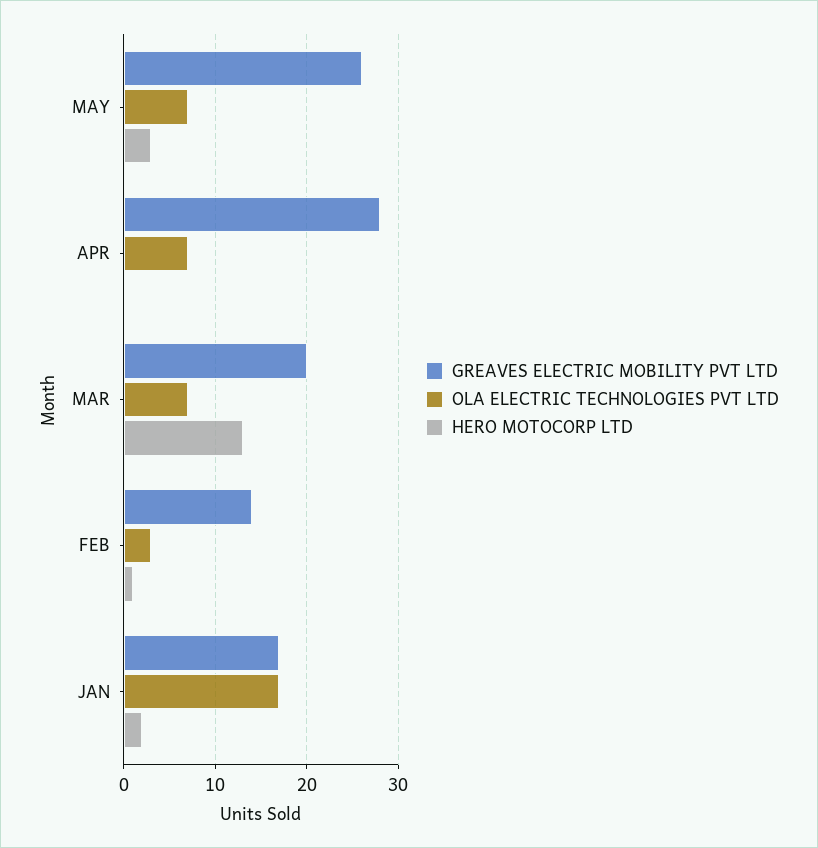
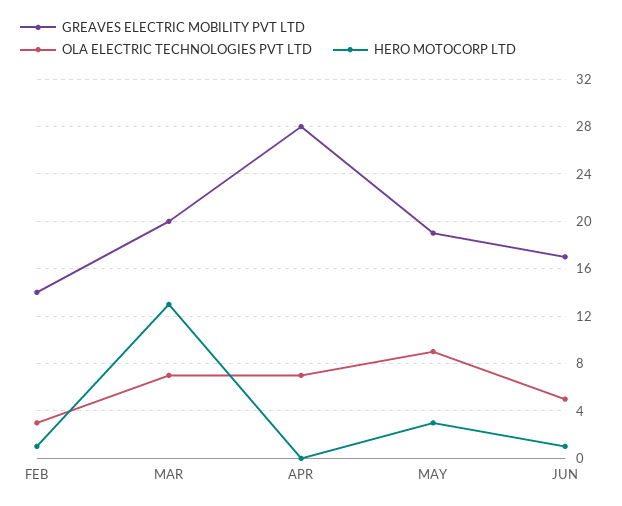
GREAVES ELECTRIC MOBILITY PVT LTD, MAY: 26 -> 19
OLA ELECTRIC TECHNOLOGIES PVT LTD, MAY: 7 -> 9
GREAVES ELECTRIC MOBILITY PVT LTD, JAN: 17 -> none
OLA ELECTRIC TECHNOLOGIES PVT LTD, JAN: 17 -> none
HERO MOTOCORP LTD, JAN: 2 -> none
GREAVES ELECTRIC MOBILITY PVT LTD, JUN: none -> 17
OLA ELECTRIC TECHNOLOGIES PVT LTD, JUN: none -> 5
HERO MOTOCORP LTD, JUN: none -> 1

